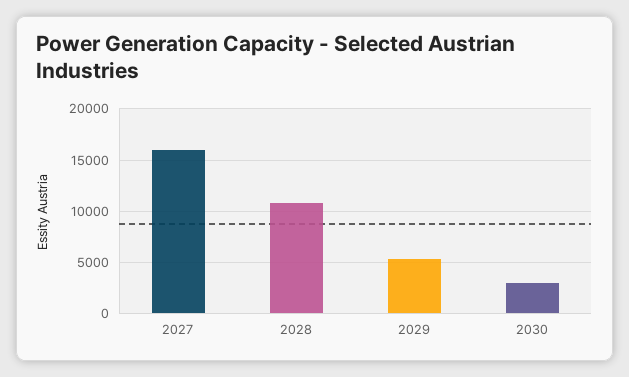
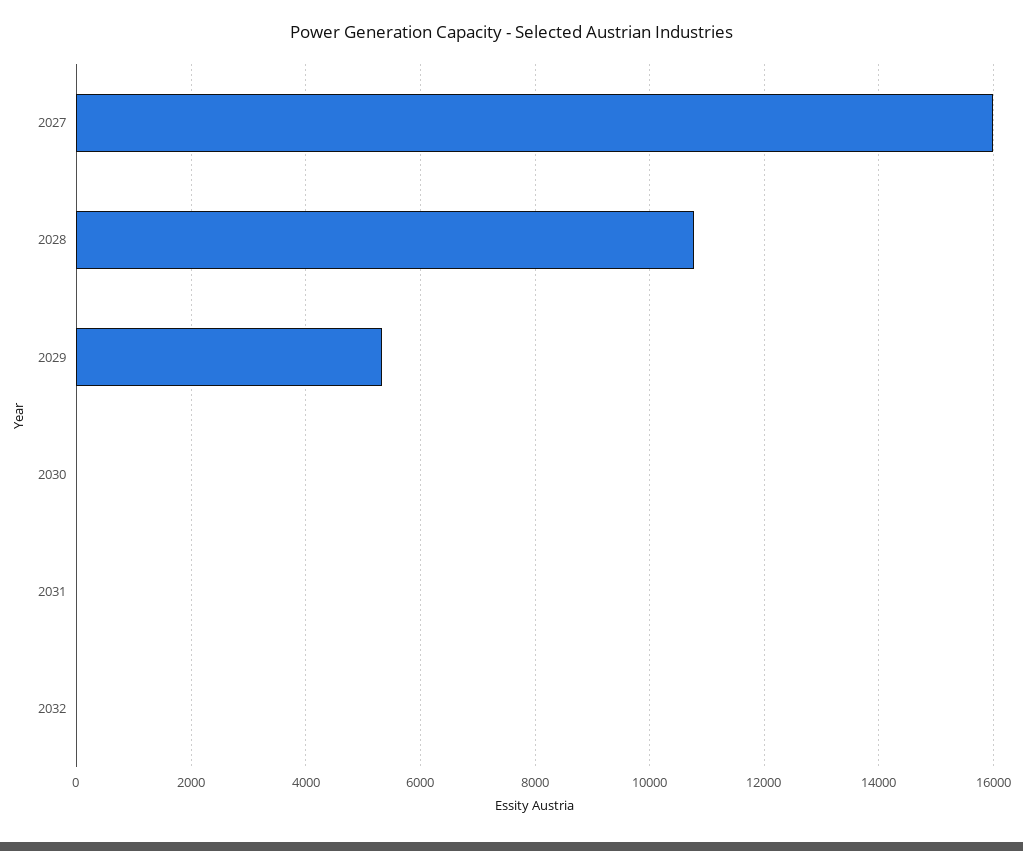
2030: 3000 -> 0
2031: none -> 0
2032: none -> 0

